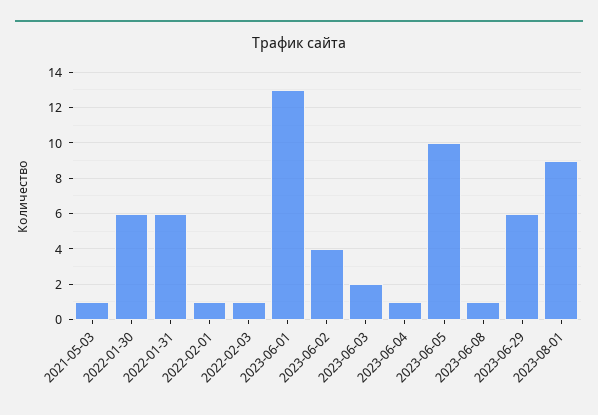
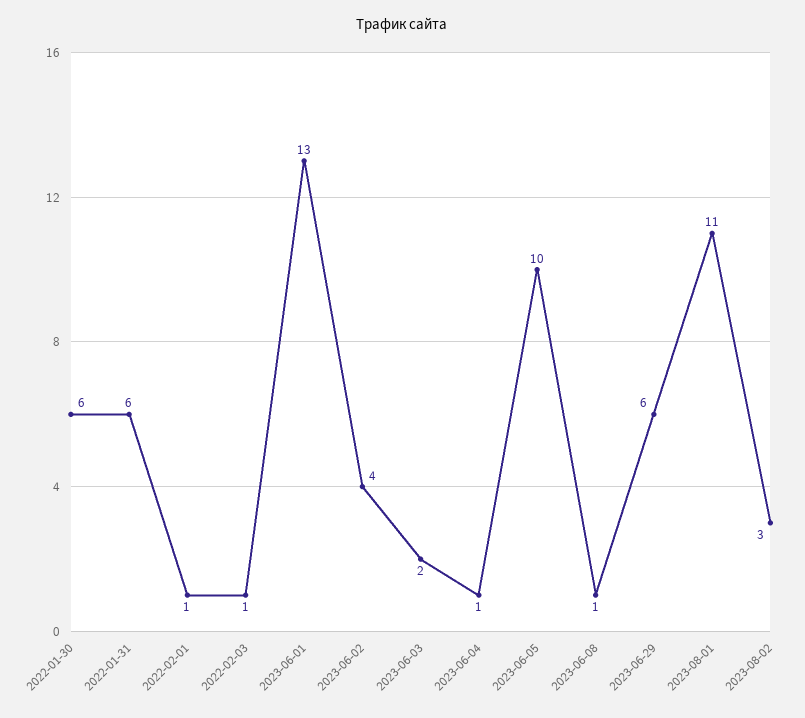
2021-05-03: 1 -> none
2023-08-01: 9 -> 11
2023-08-02: none -> 3

